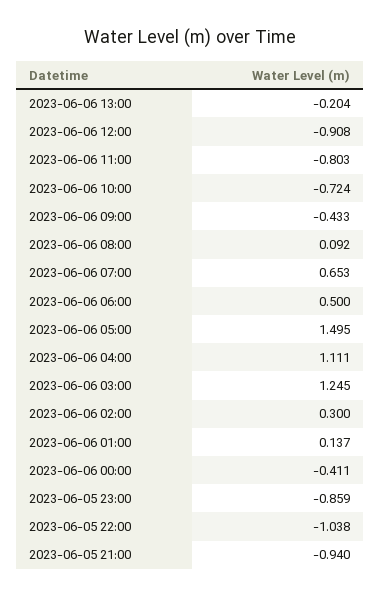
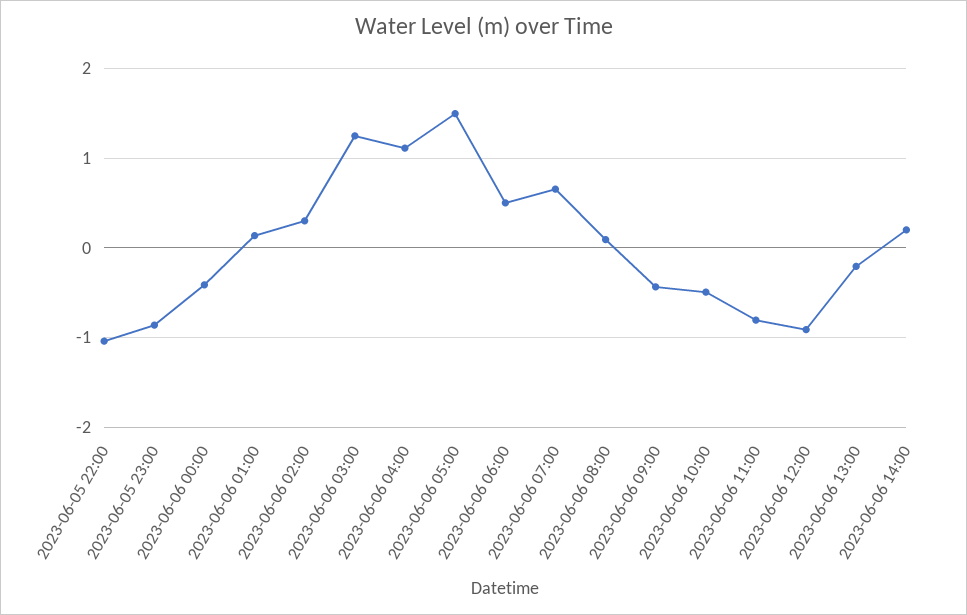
2023-06-06 10:00: -0.724 -> -0.5
2023-06-05 21:00: -0.94 -> none
2023-06-06 14:00: none -> 0.2

